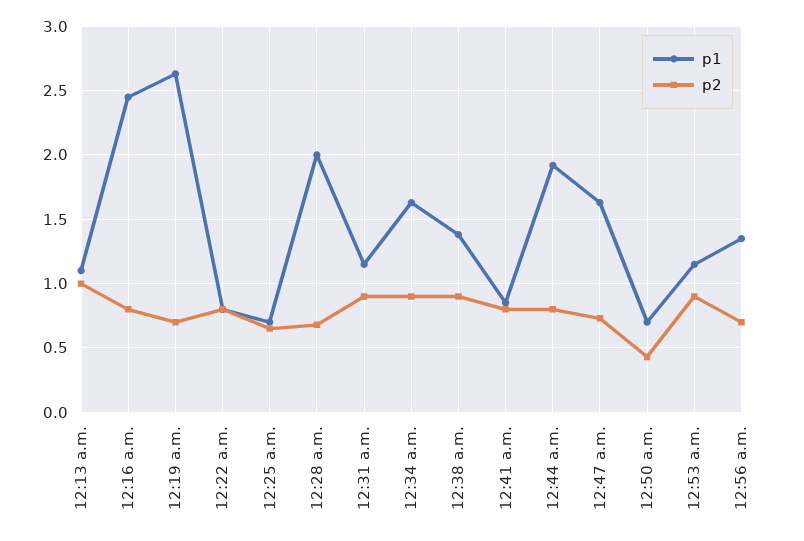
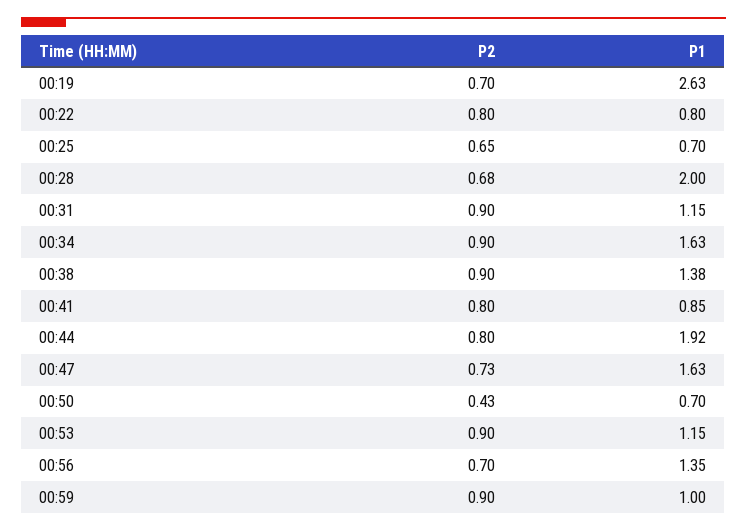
p1, 12:13 a.m.: 1.1 -> none
p2, 12:13 a.m.: 1 -> none
p1, 12:16 a.m.: 2.45 -> none
p2, 12:16 a.m.: 0.8 -> none
p2, 00:59: none -> 0.9
p1, 00:59: none -> 1

